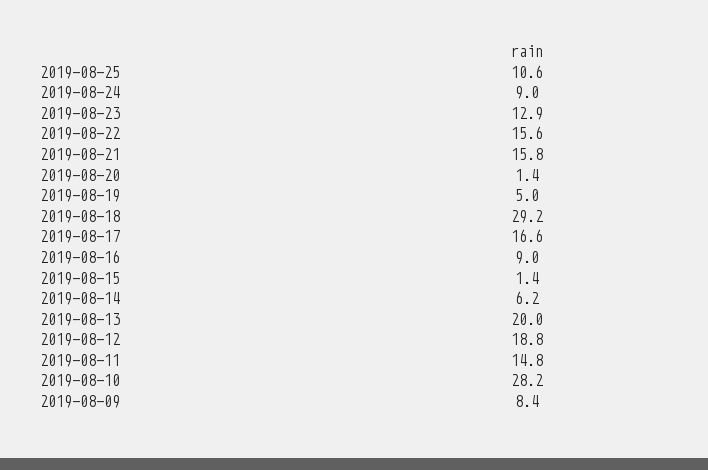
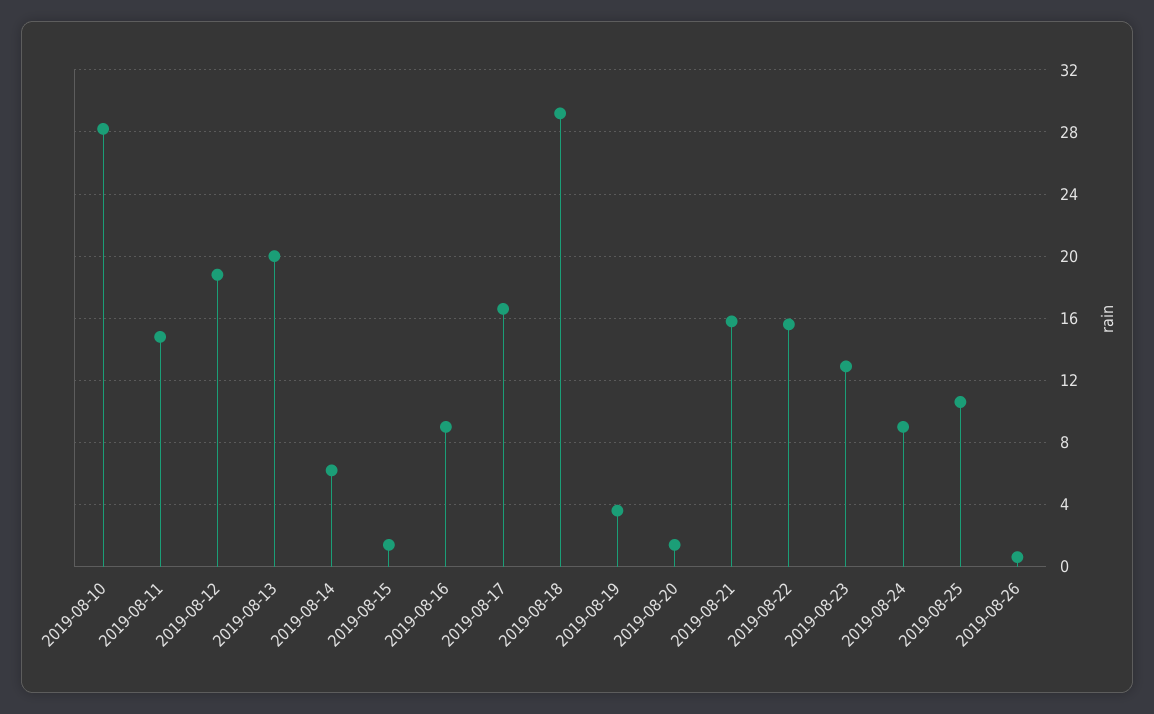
2019-08-19: 5 -> 3.5
2019-08-09: 8.4 -> none
2019-08-26: none -> 0.5

